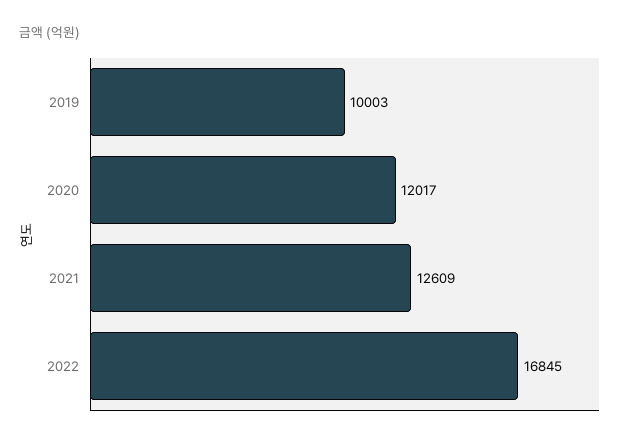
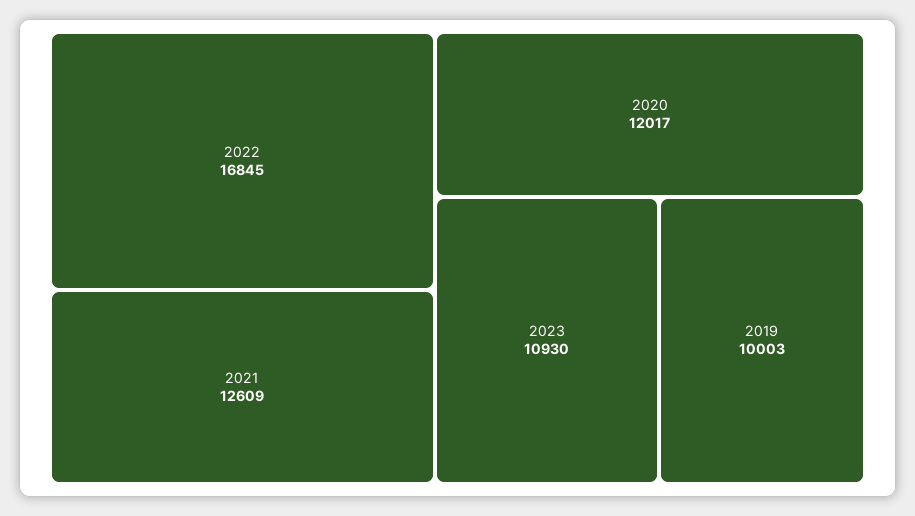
2023: none -> 10930

